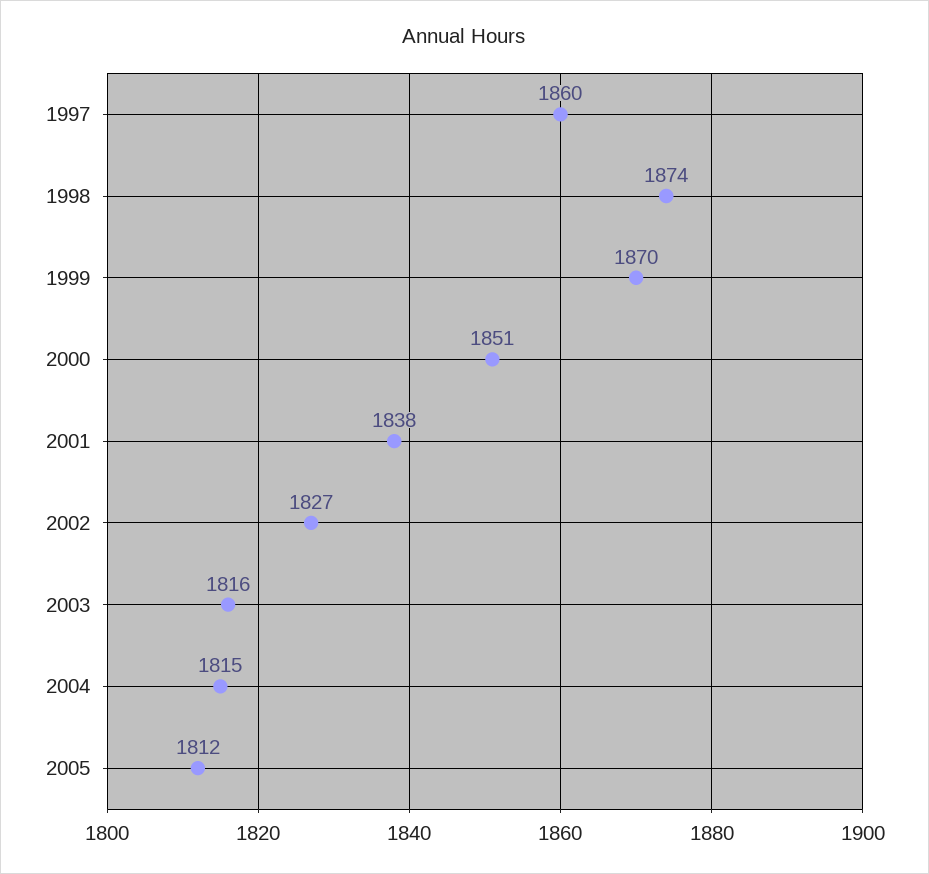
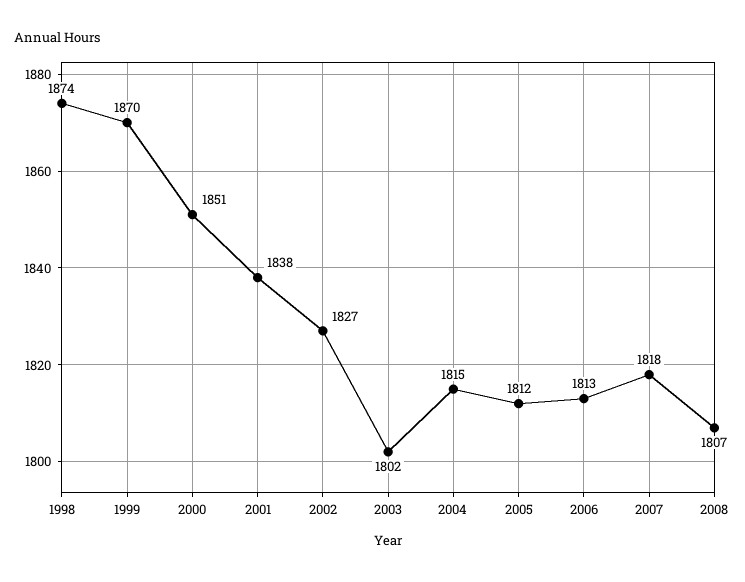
1997: 1860 -> none
2003: 1816 -> 1802
2006: none -> 1813
2007: none -> 1818
2008: none -> 1807

